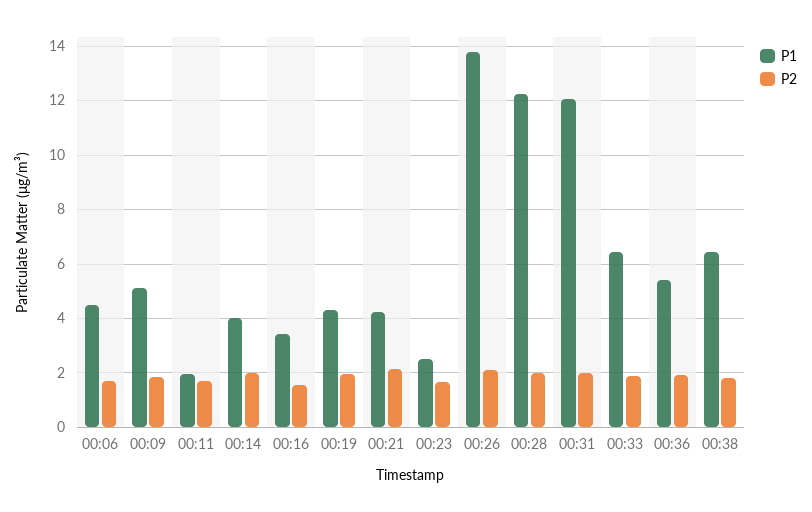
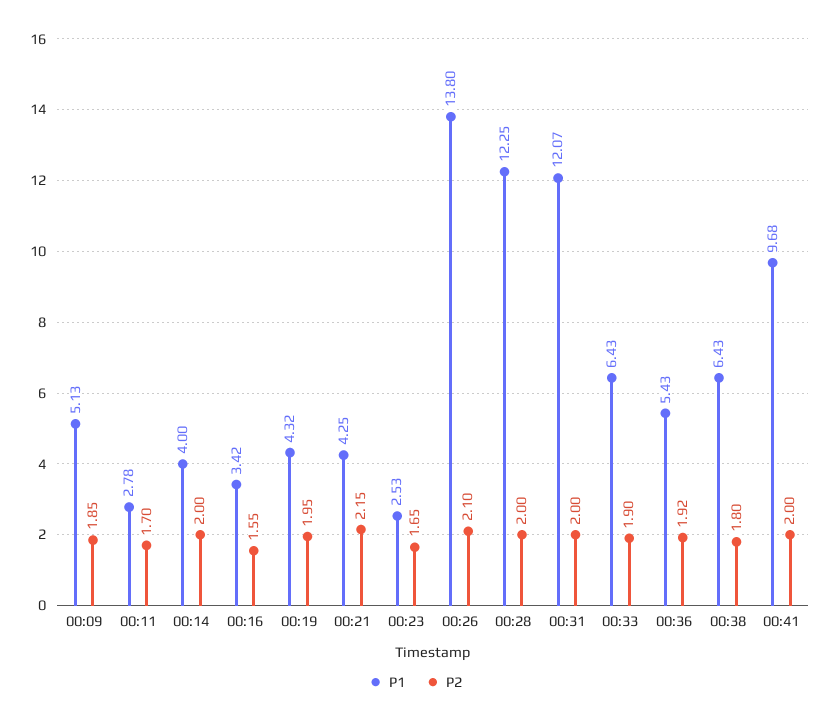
P1, 00:06: 4.5 -> none
P2, 00:06: 1.75 -> none
P1, 00:11: 2 -> 2.78
P1, 00:41: none -> 9.68
P2, 00:41: none -> 2

